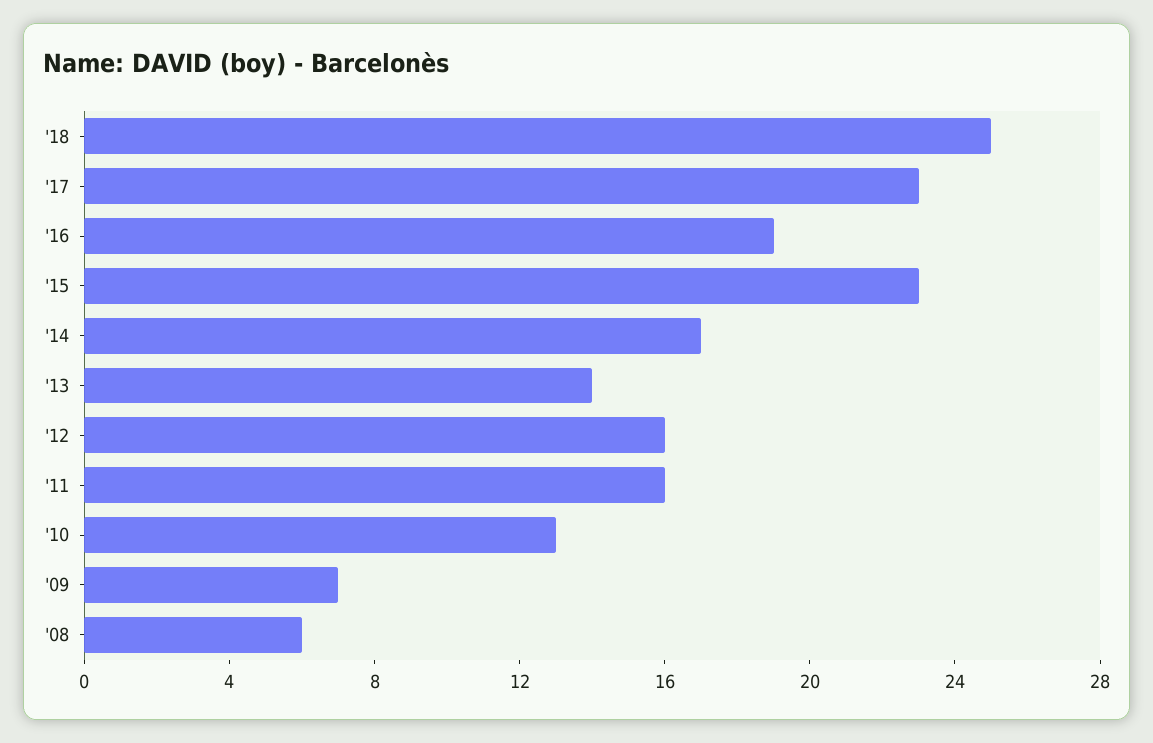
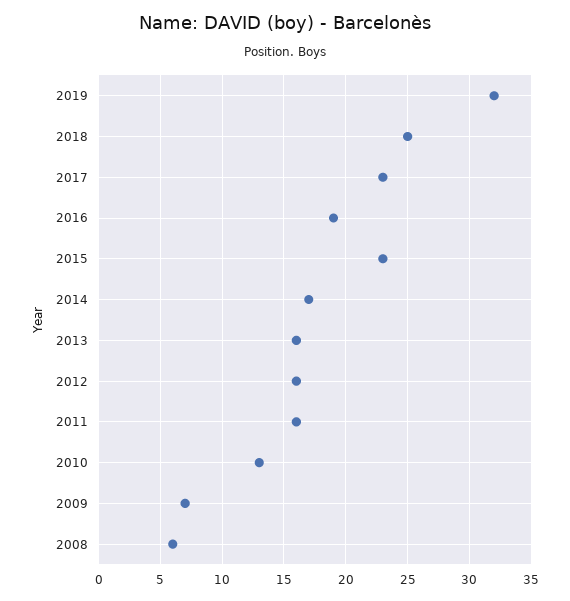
'13: 14 -> 16
2019: none -> 32

